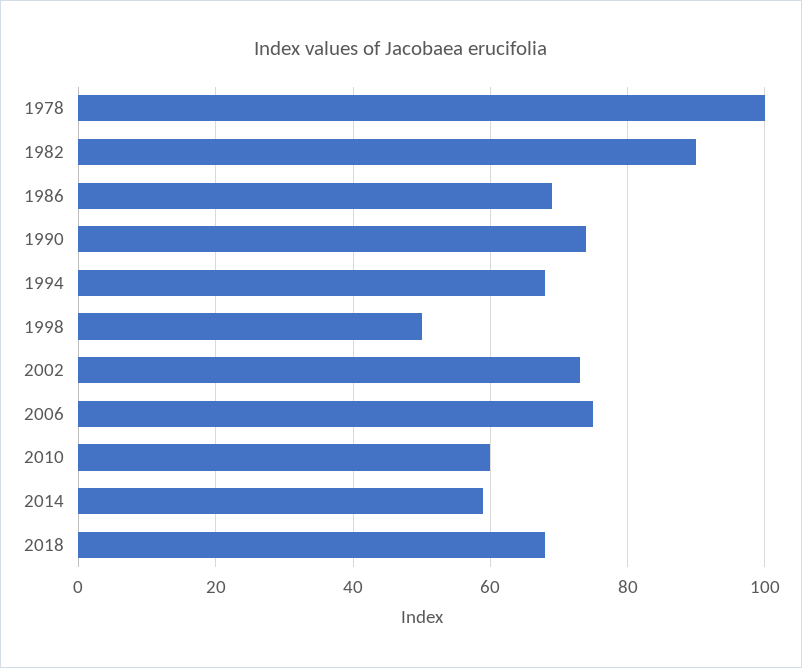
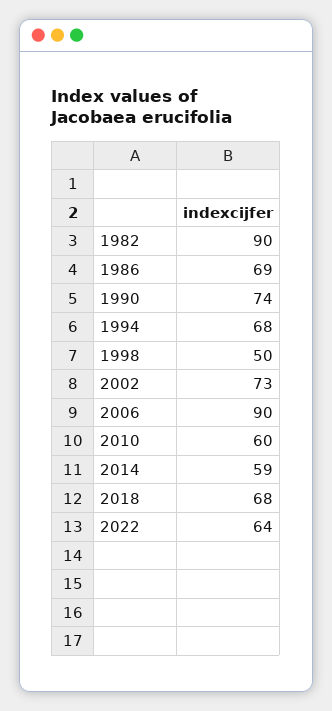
1978: 100 -> none
2006: 75 -> 90
2022: none -> 64

